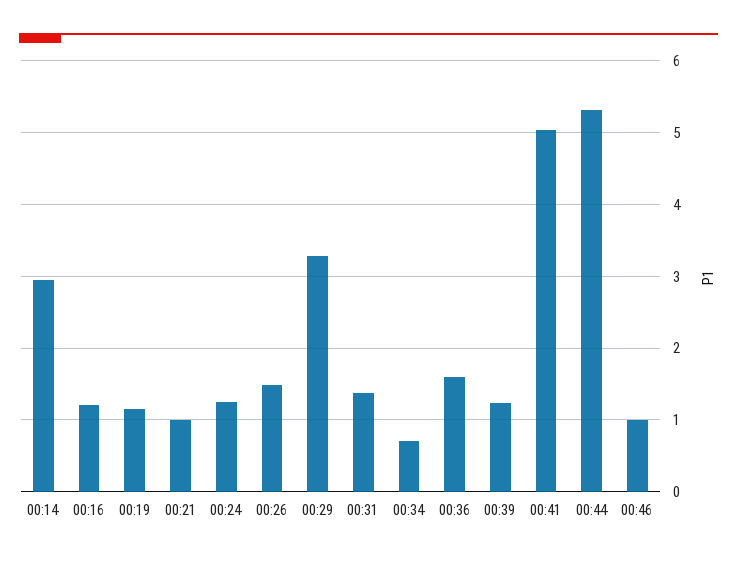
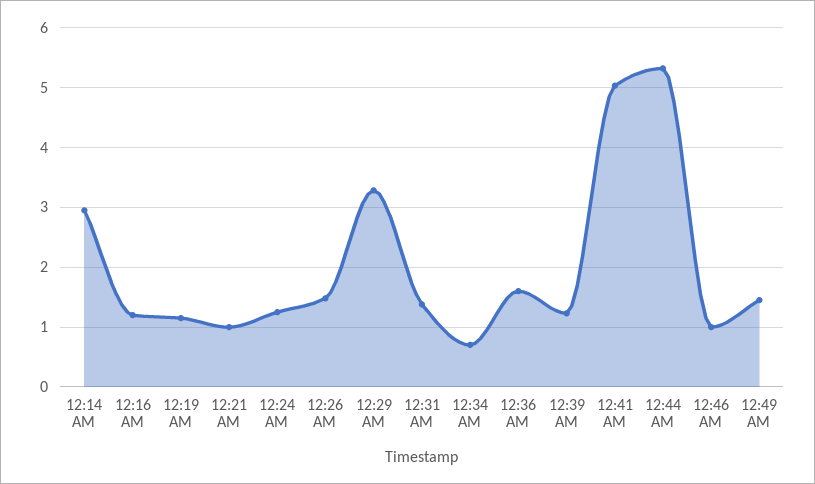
12:49 AM: none -> 1.4

